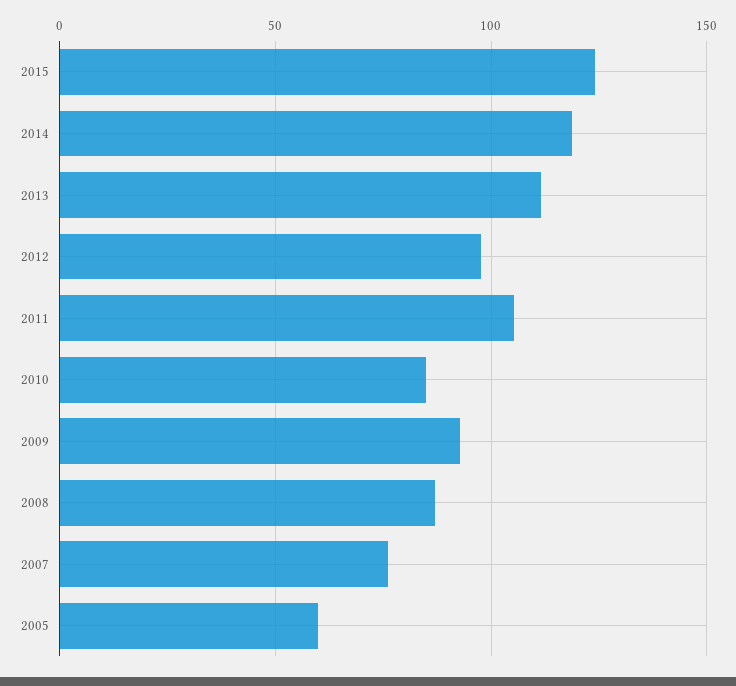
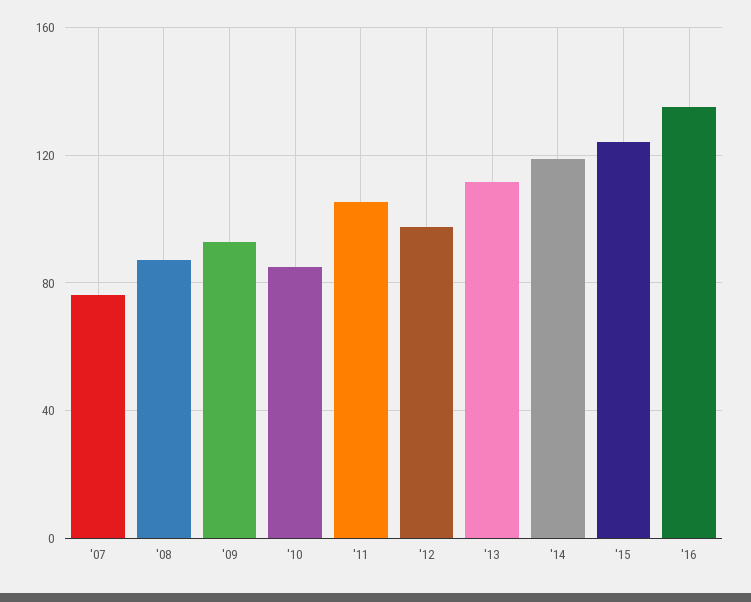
2005: 60 -> none
'16: none -> 135

